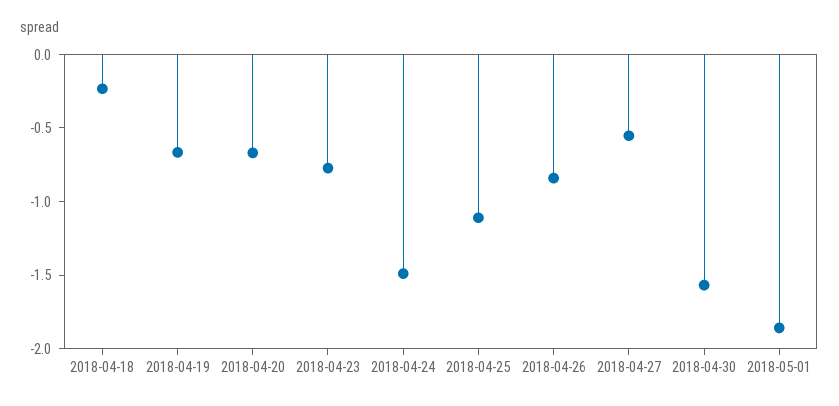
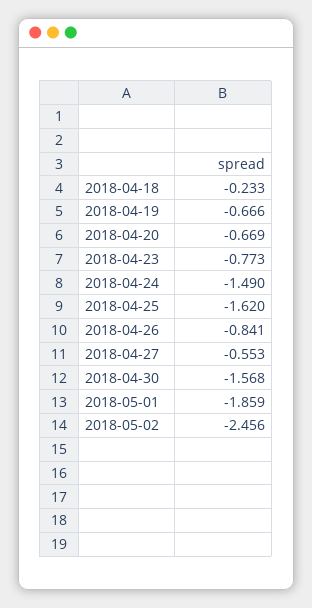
2018-04-25: -1.1 -> -1.62
2018-05-02: none -> -2.456

